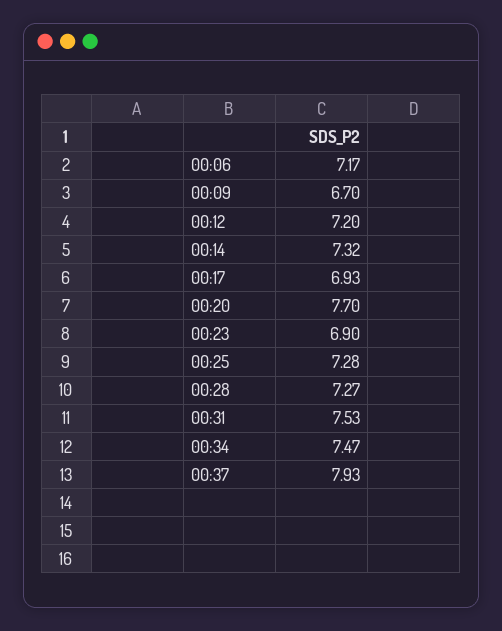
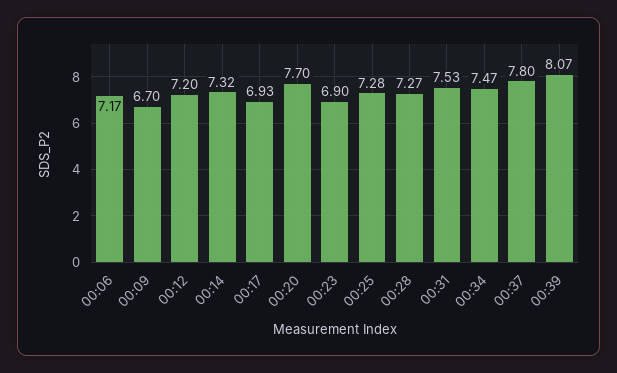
00:37: 7.93 -> 7.8
00:39: none -> 8.07

